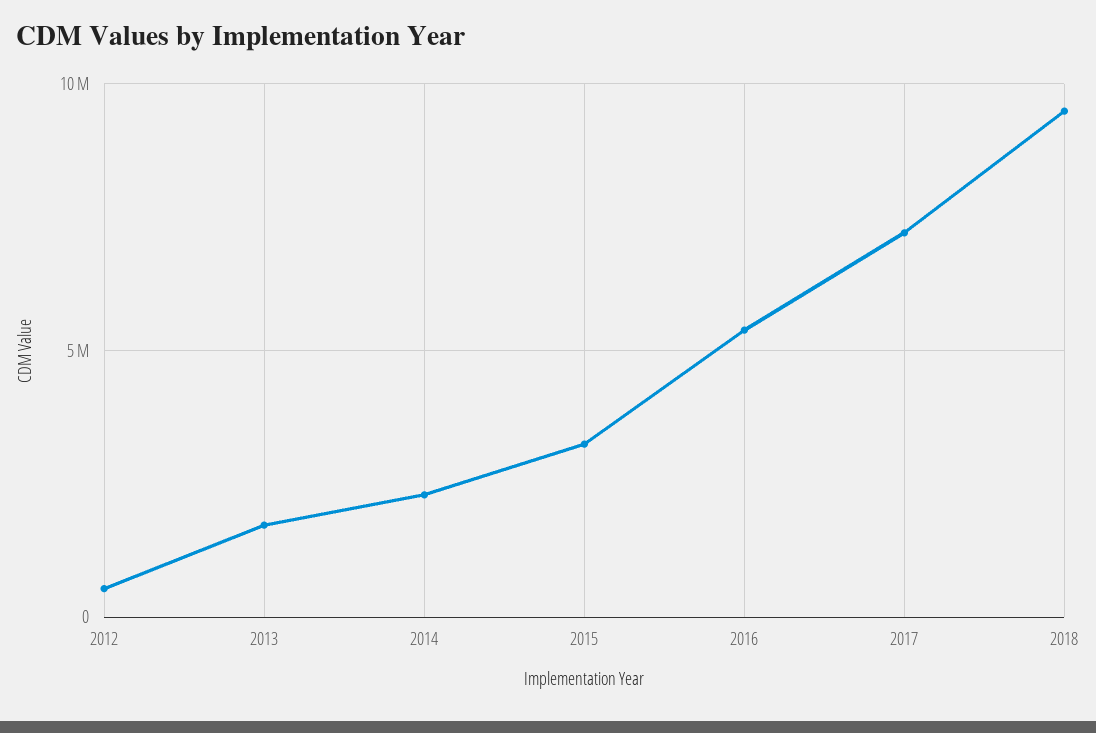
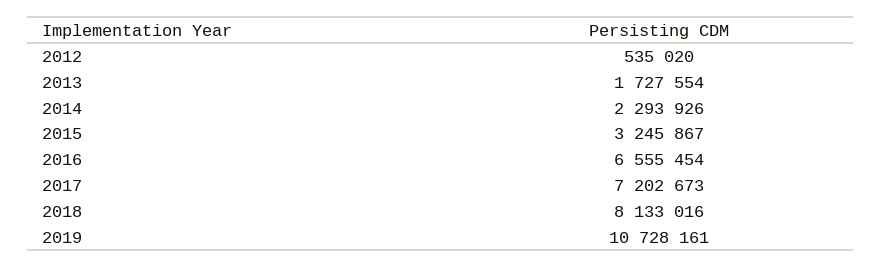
2016: 5500000 -> 6555454
2018: 9500000 -> 8133016
2019: none -> 10728161

